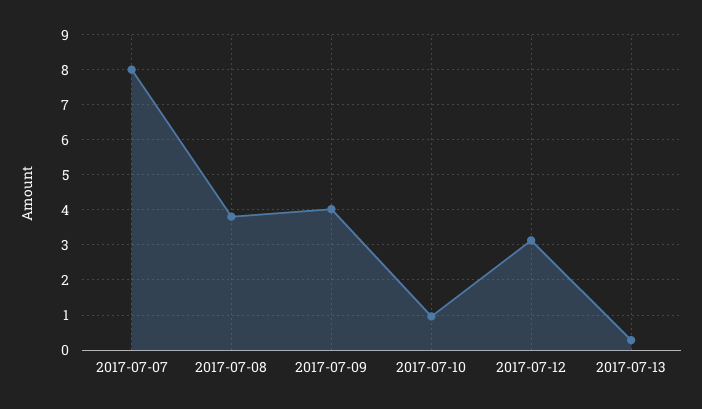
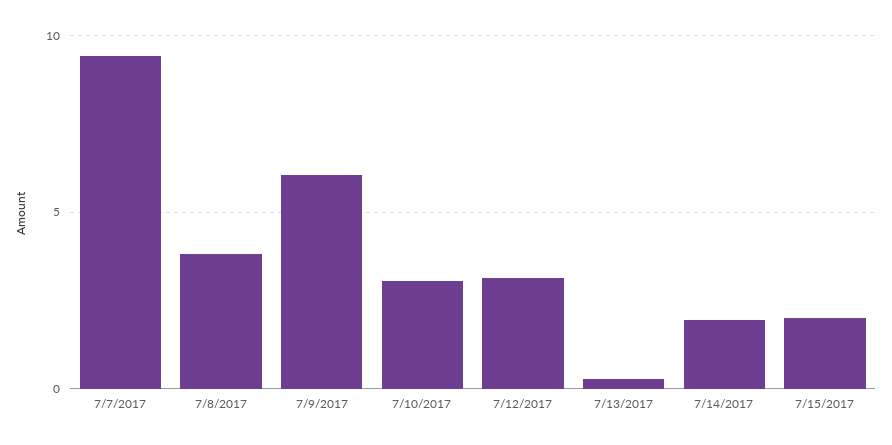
2017-07-07: 8 -> 9.5
2017-07-09: 4 -> 6
2017-07-10: 1 -> 3
7/14/2017: none -> 2
7/15/2017: none -> 2

